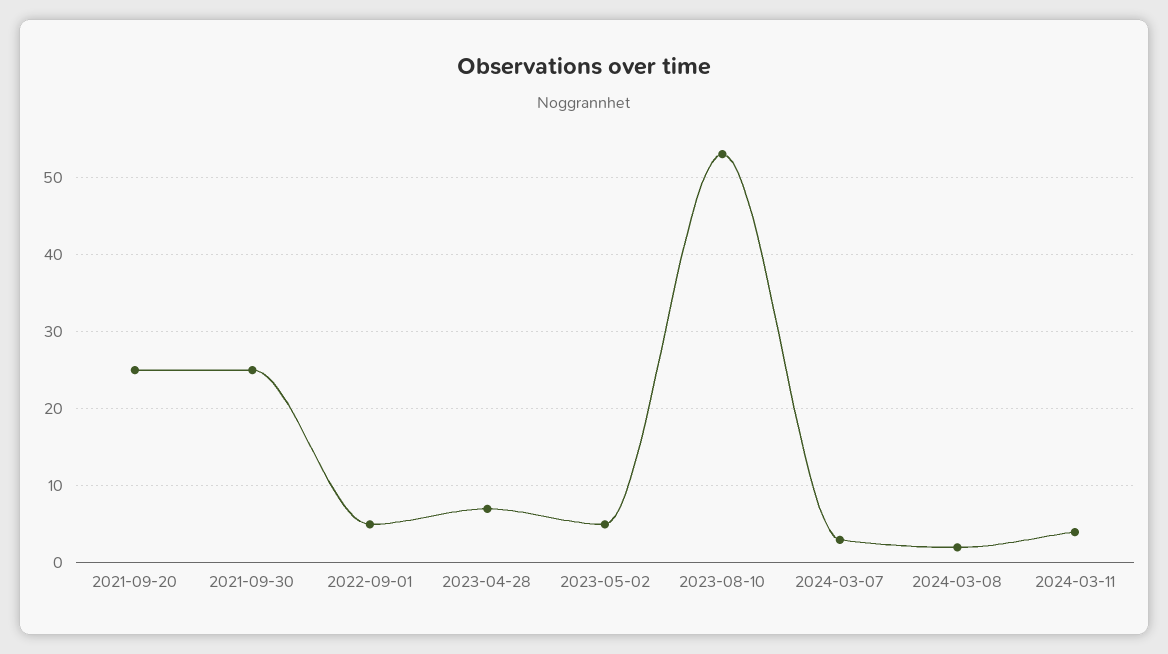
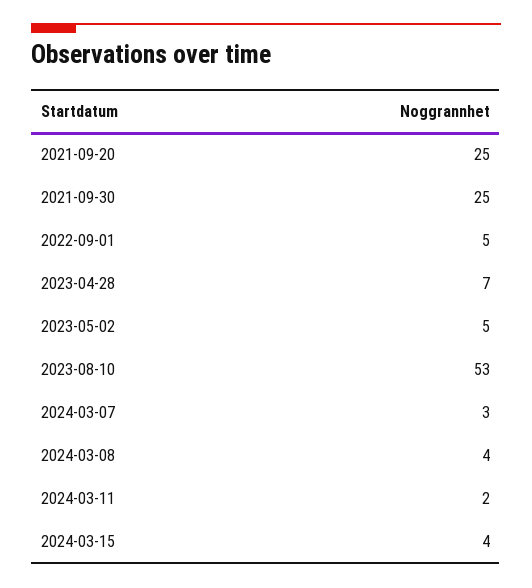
2024-03-08: 2 -> 4
2024-03-11: 4 -> 2
2024-03-15: none -> 4

